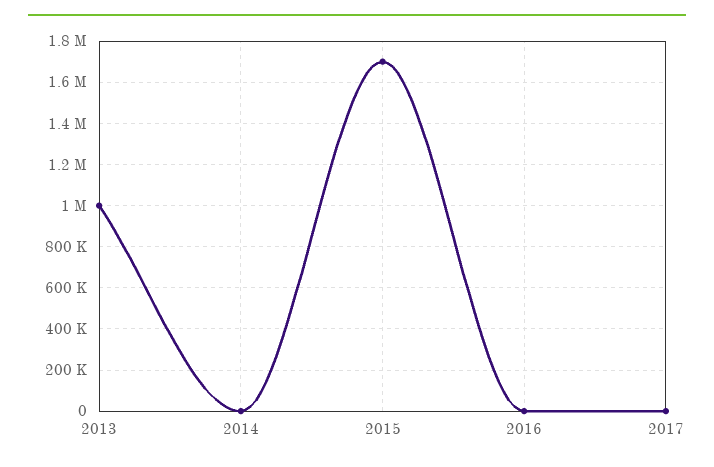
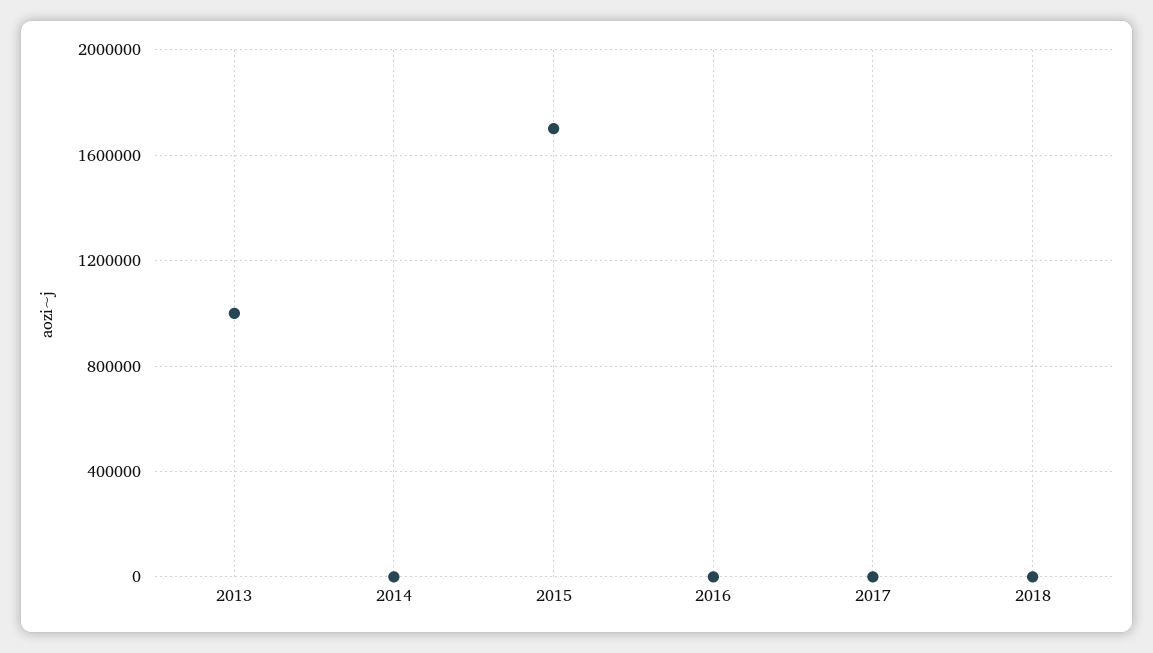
2018: none -> 0

